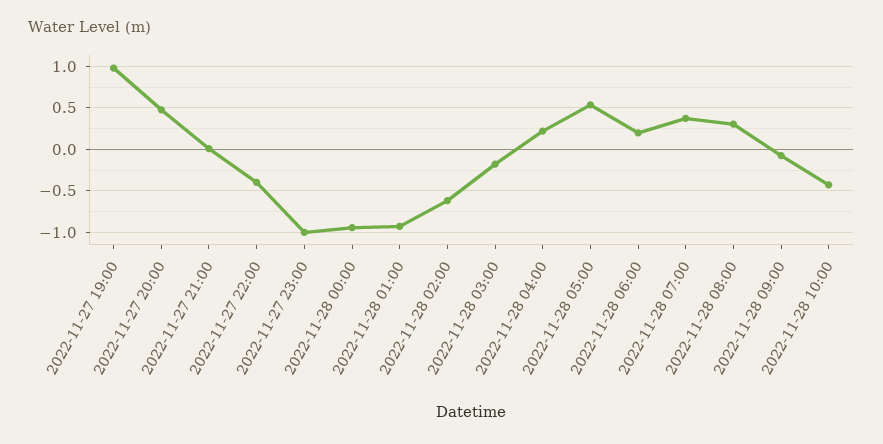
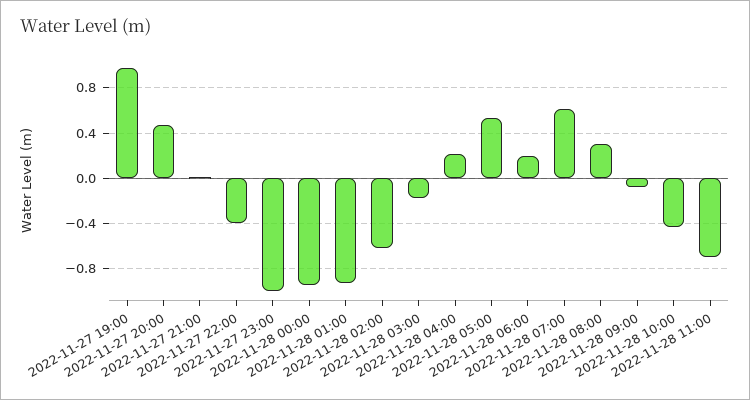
2022-11-28 07:00: 0.4 -> 0.6
2022-11-28 11:00: none -> -0.7

